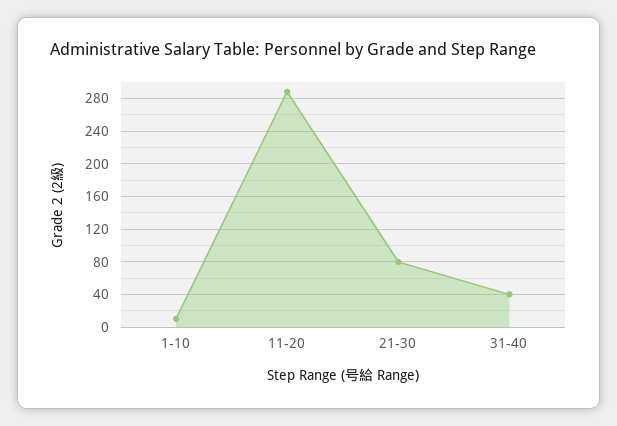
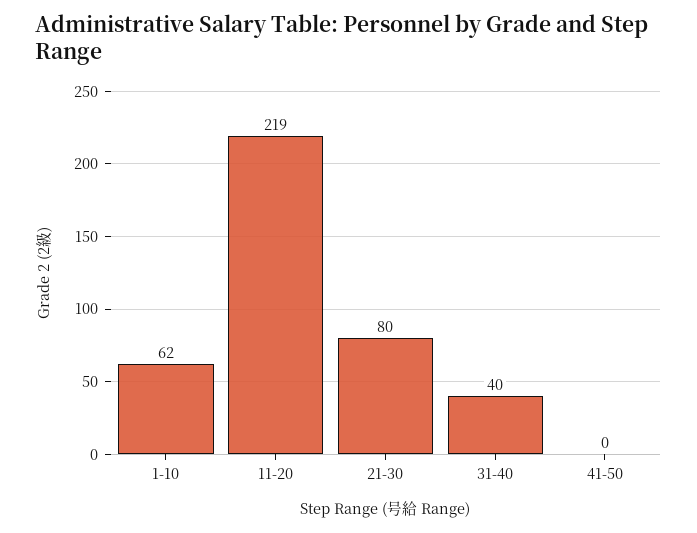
1-10: 10 -> 62
11-20: 290 -> 219
41-50: none -> 0

